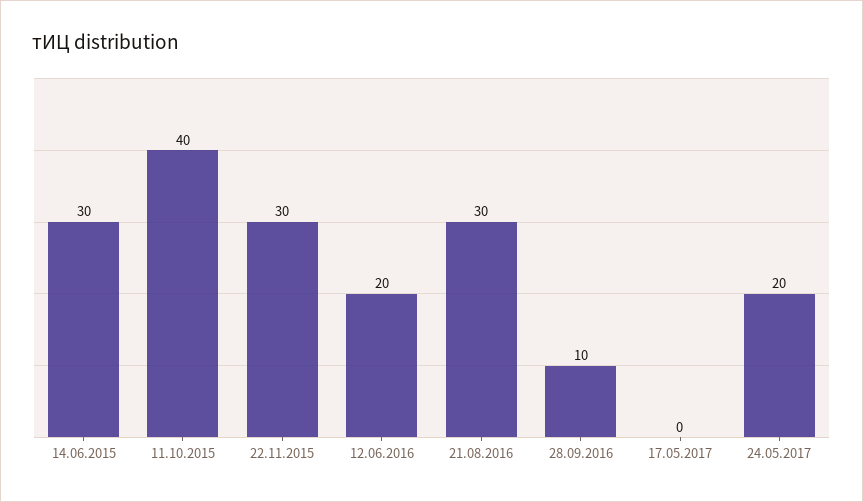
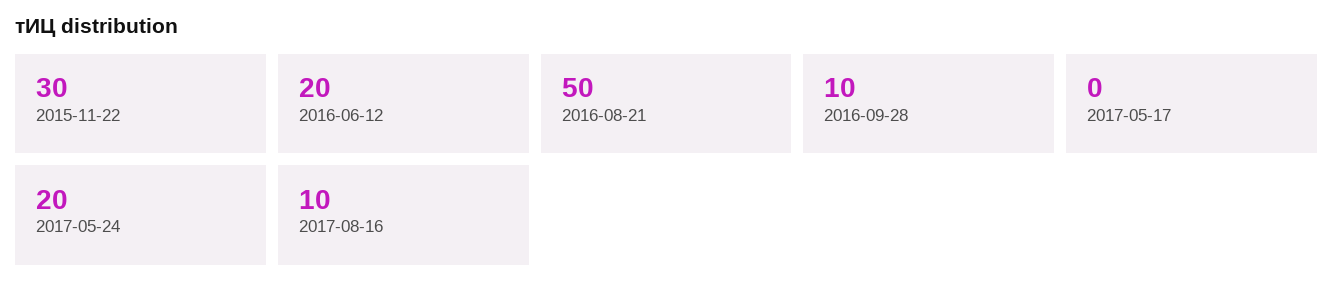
14.06.2015: 30 -> none
11.10.2015: 40 -> none
21.08.2016: 30 -> 50
2017-08-16: none -> 10

